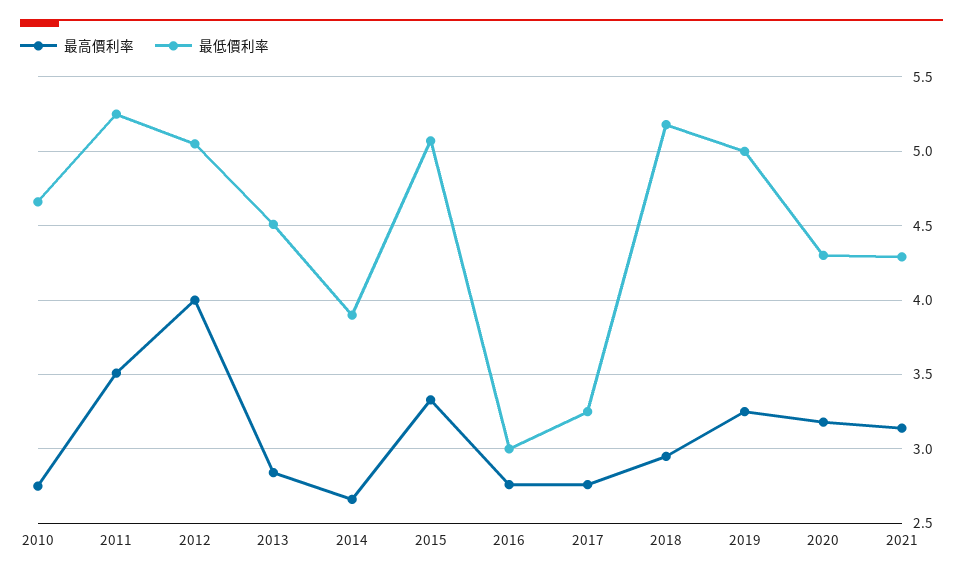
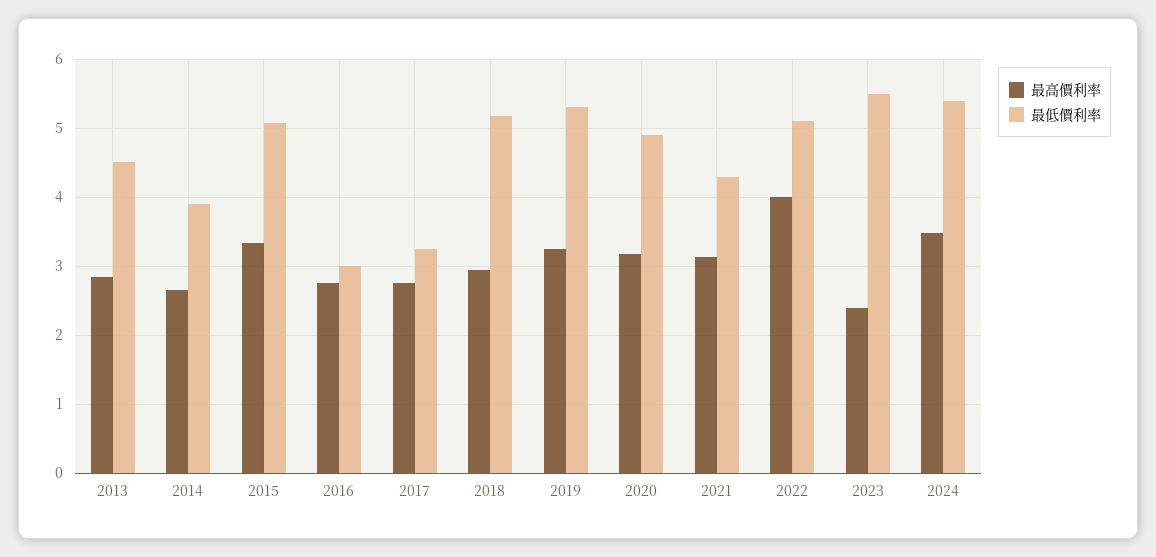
最高價利率, 2010: 2.75 -> none
最低價利率, 2010: 4.65 -> none
最高價利率, 2011: 3.5 -> none
最低價利率, 2011: 5.25 -> none
最高價利率, 2012: 4 -> none
最低價利率, 2012: 5.05 -> none
最低價利率, 2019: 5 -> 5.3
最低價利率, 2020: 4.3 -> 4.9
最高價利率, 2022: none -> 4
最低價利率, 2022: none -> 5.1
最高價利率, 2023: none -> 2.4
最低價利率, 2023: none -> 5.5
最高價利率, 2024: none -> 3.5
最低價利率, 2024: none -> 5.4

